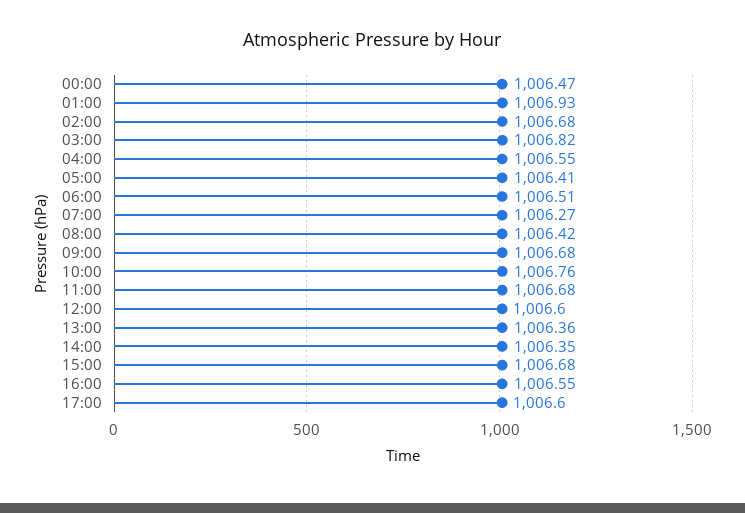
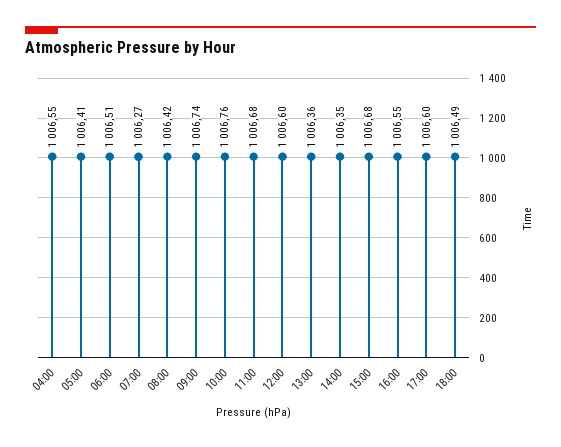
00:00: 1006.47 -> none
01:00: 1006.93 -> none
02:00: 1006.68 -> none
03:00: 1006.82 -> none
09:00: 1006.68 -> 1006.74
18:00: none -> 1006.49

